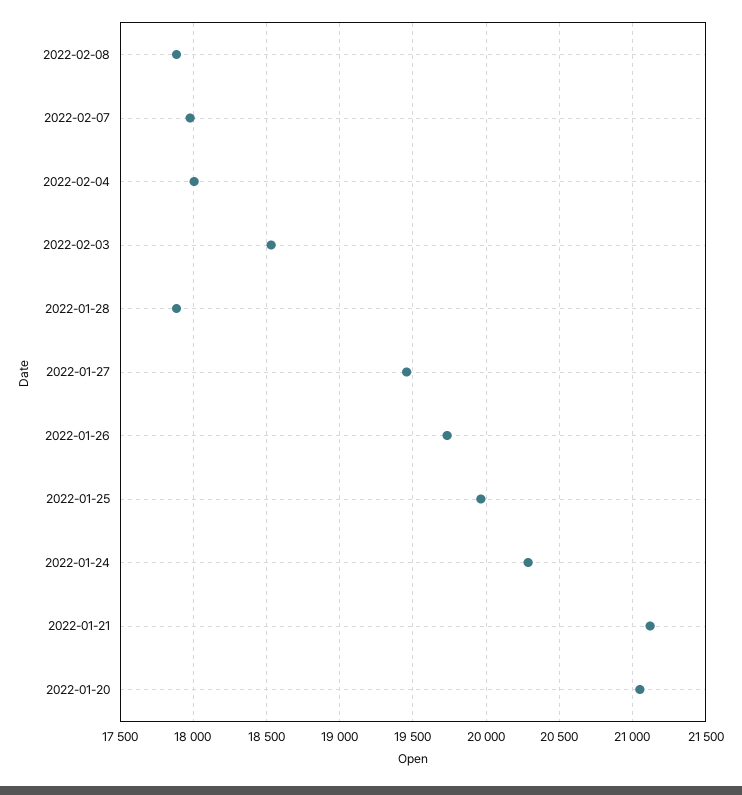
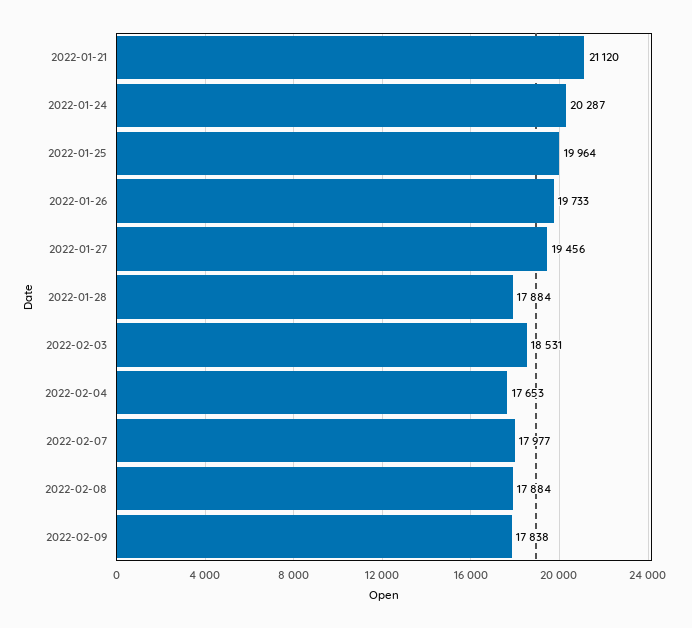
2022-02-04: 18000 -> 17653
2022-01-20: 21050 -> none
2022-02-09: none -> 17838

